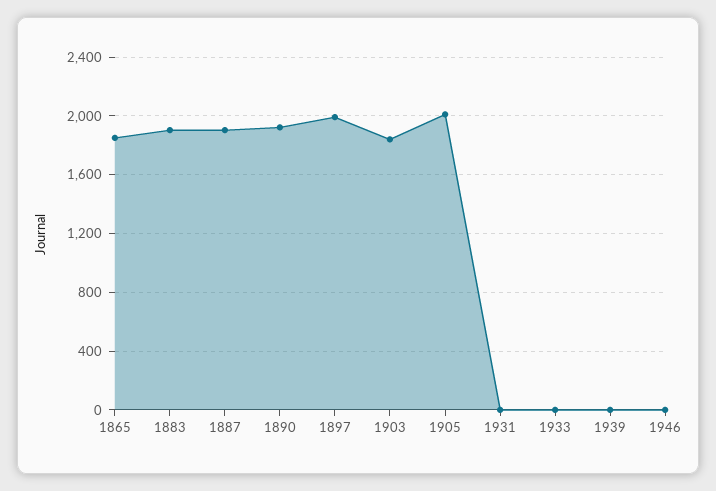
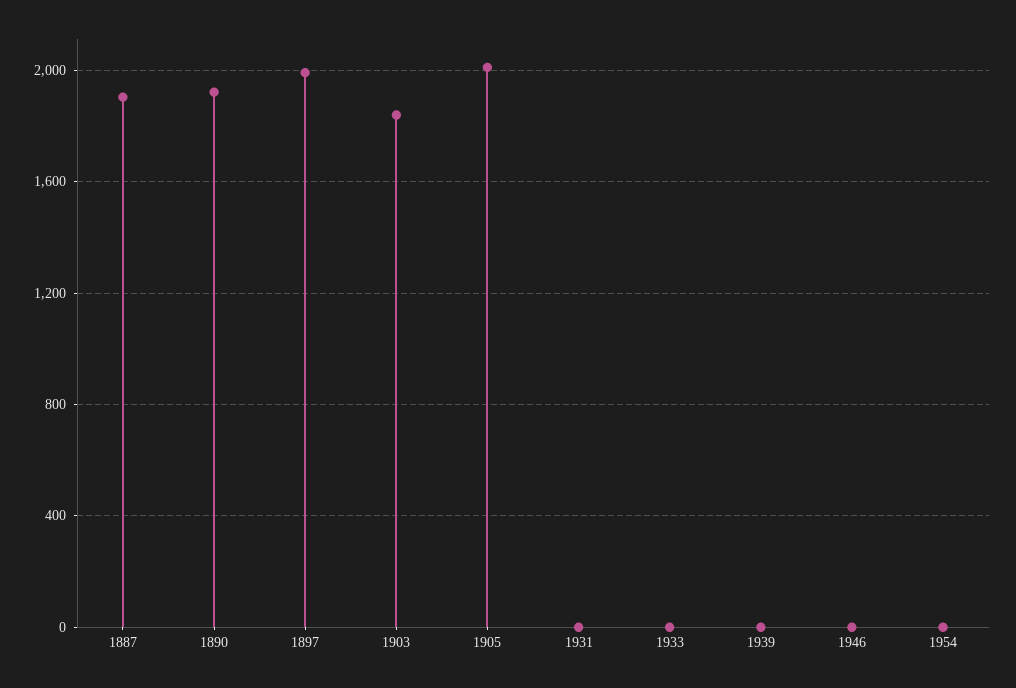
1865: 1850 -> none
1883: 1900 -> none
1954: none -> 0

